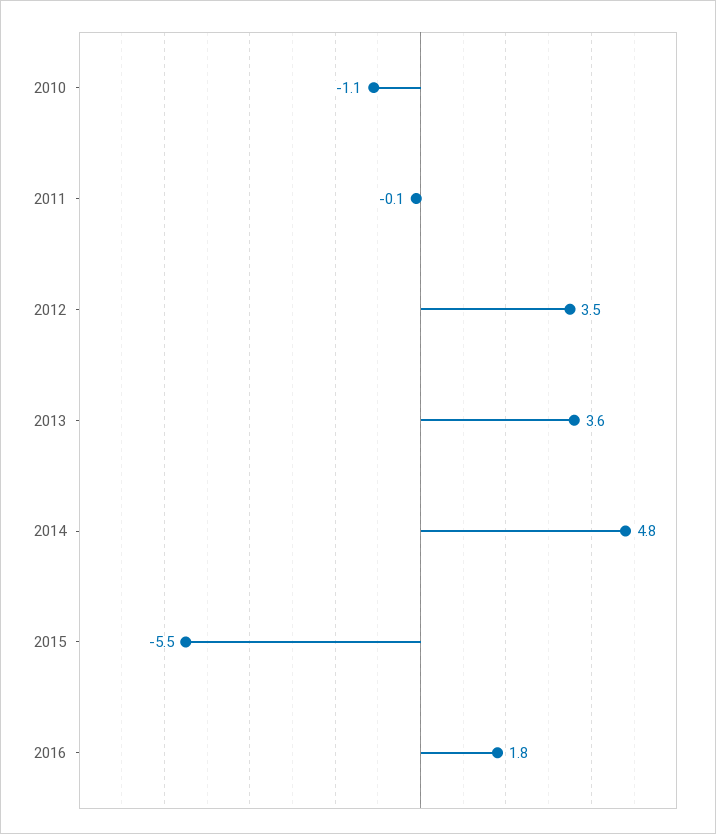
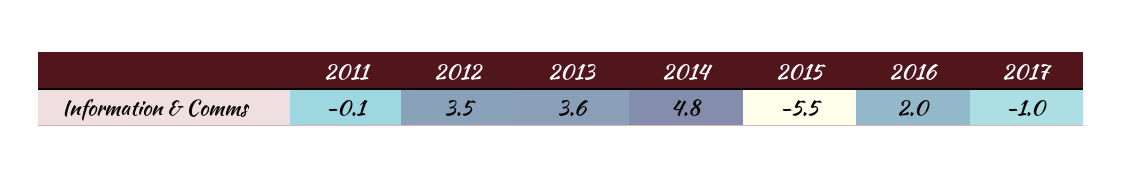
2010: -1.1 -> none
2016: 1.8 -> 2
2017: none -> -1

